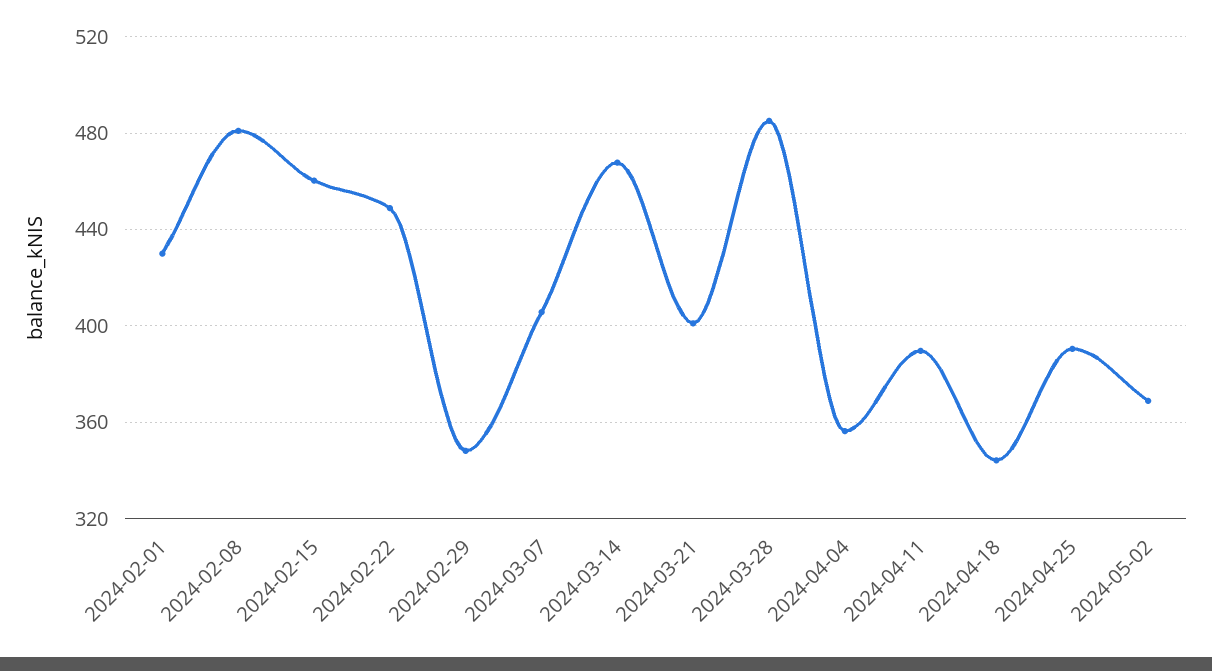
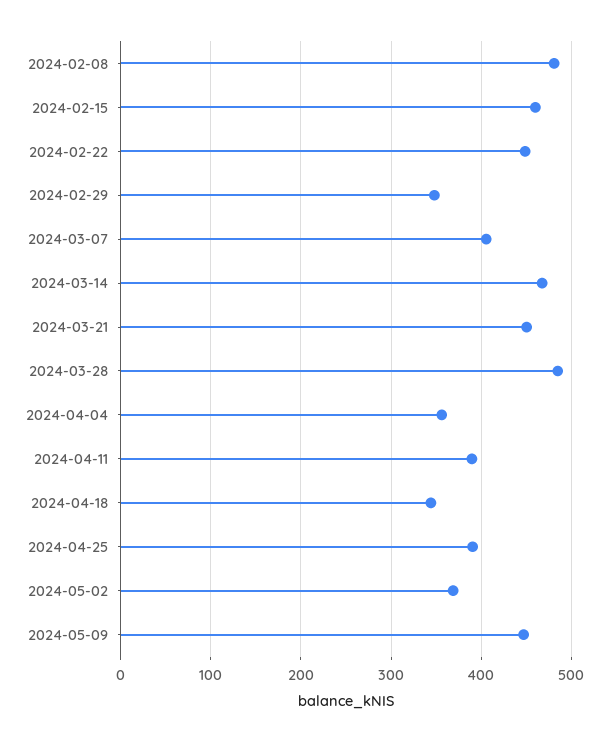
2024-02-01: 430 -> none
2024-03-21: 400 -> 450
2024-05-09: none -> 450

